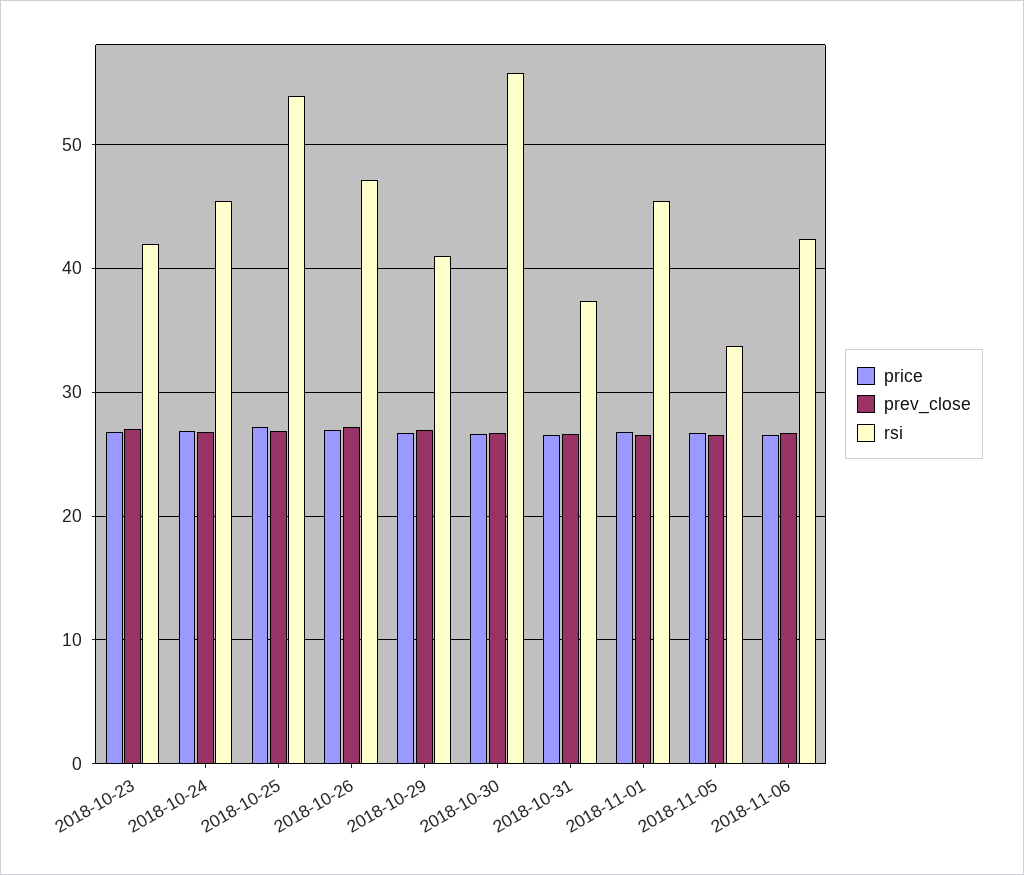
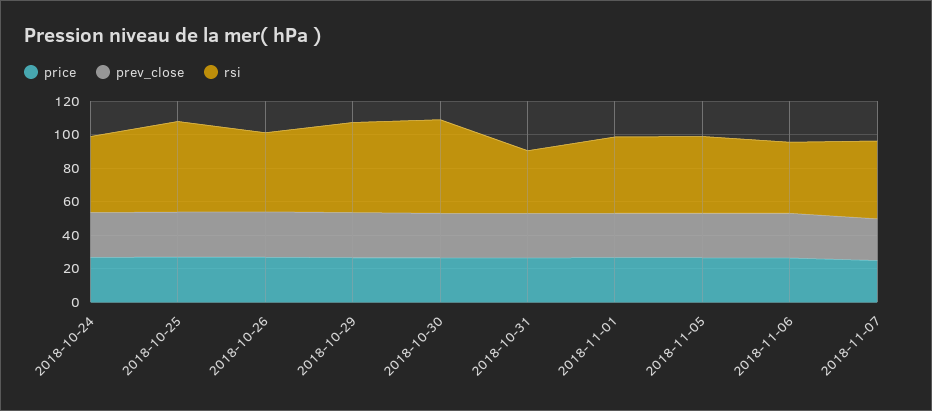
price, 2018-10-23: 27 -> none
prev_close, 2018-10-23: 27 -> none
rsi, 2018-10-23: 42 -> none
rsi, 2018-10-29: 41 -> 55
rsi, 2018-11-05: 34 -> 45
price, 2018-11-07: none -> 25
prev_close, 2018-11-07: none -> 25
rsi, 2018-11-07: none -> 45

